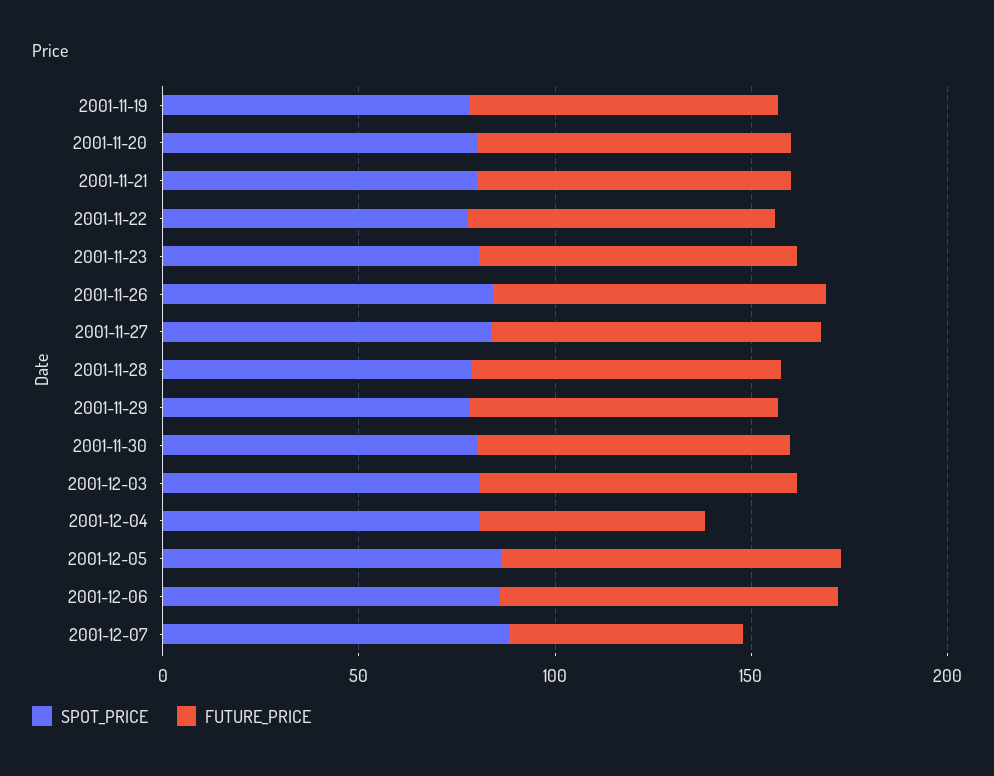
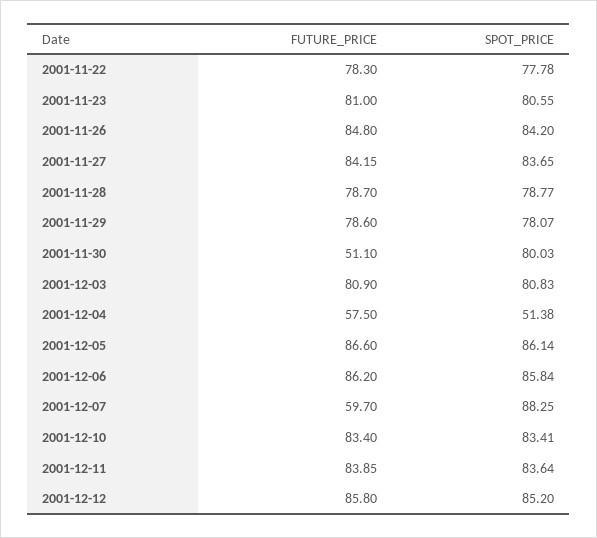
SPOT_PRICE, 2001-11-19: 80 -> none
FUTURE_PRICE, 2001-11-19: 80 -> none
SPOT_PRICE, 2001-11-20: 80 -> none
FUTURE_PRICE, 2001-11-20: 80 -> none
SPOT_PRICE, 2001-11-21: 80 -> none
FUTURE_PRICE, 2001-11-21: 80 -> none
FUTURE_PRICE, 2001-11-30: 80 -> 51.1
SPOT_PRICE, 2001-12-04: 80 -> 51.38
FUTURE_PRICE, 2001-12-10: none -> 83.4
SPOT_PRICE, 2001-12-10: none -> 83.41
FUTURE_PRICE, 2001-12-11: none -> 83.85
SPOT_PRICE, 2001-12-11: none -> 83.64
FUTURE_PRICE, 2001-12-12: none -> 85.8
SPOT_PRICE, 2001-12-12: none -> 85.2

